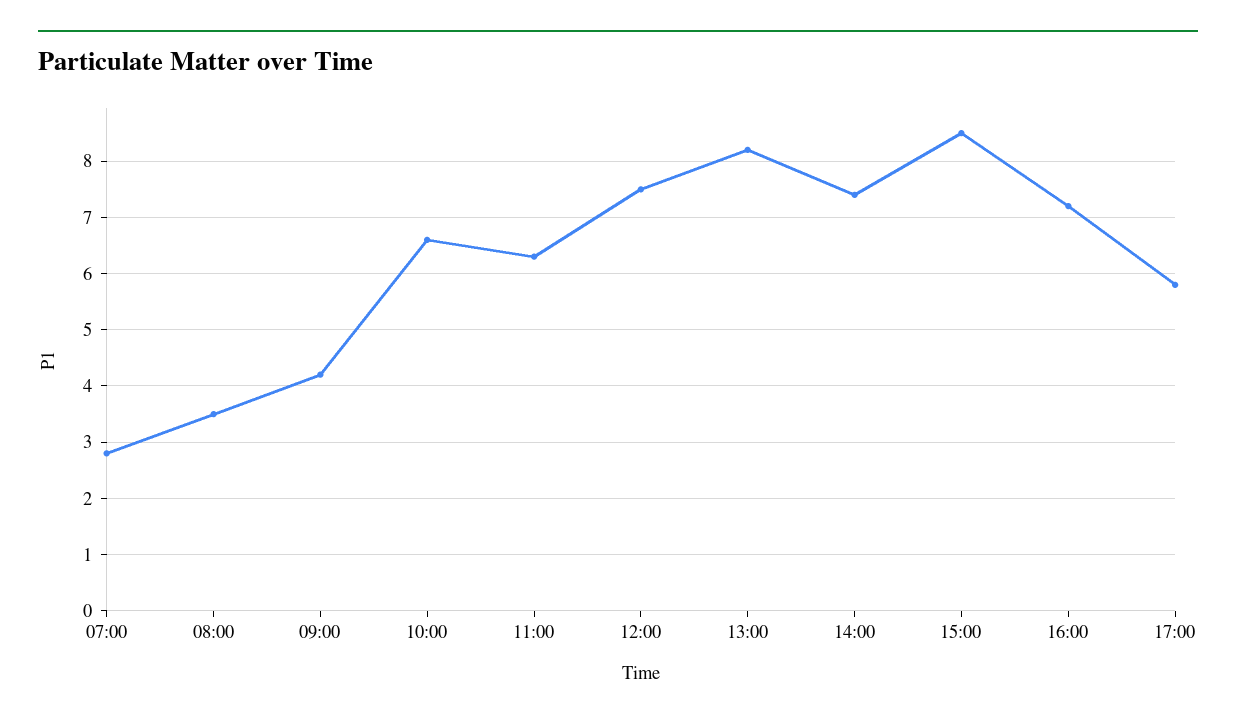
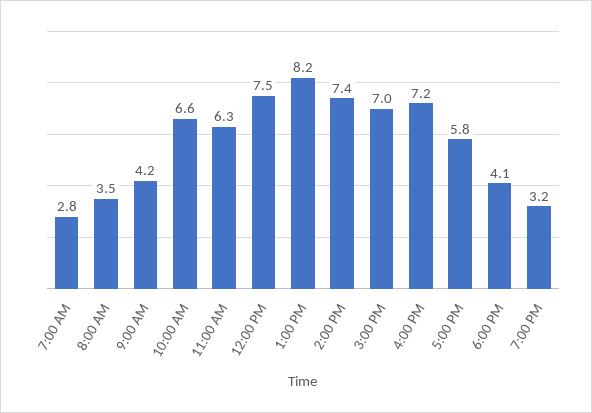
15:00: 8.5 -> 7
6:00 PM: none -> 4.1
7:00 PM: none -> 3.2

